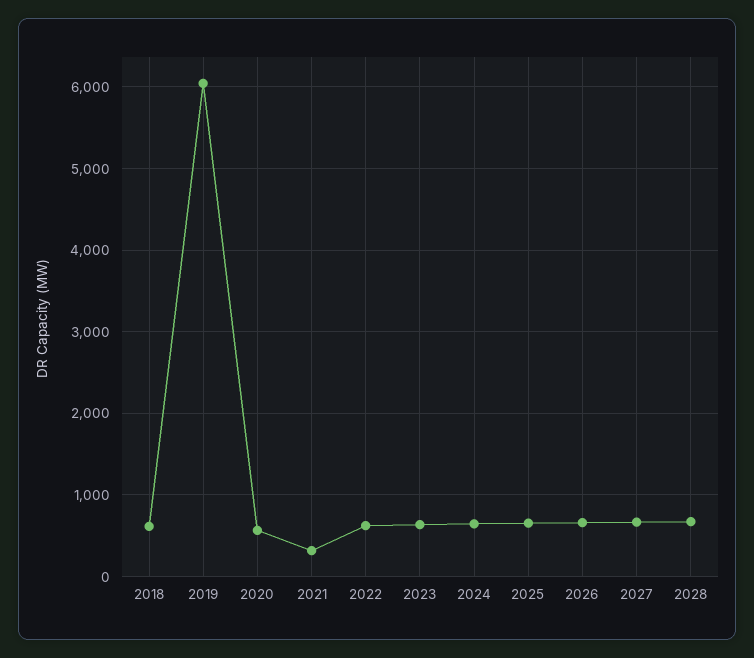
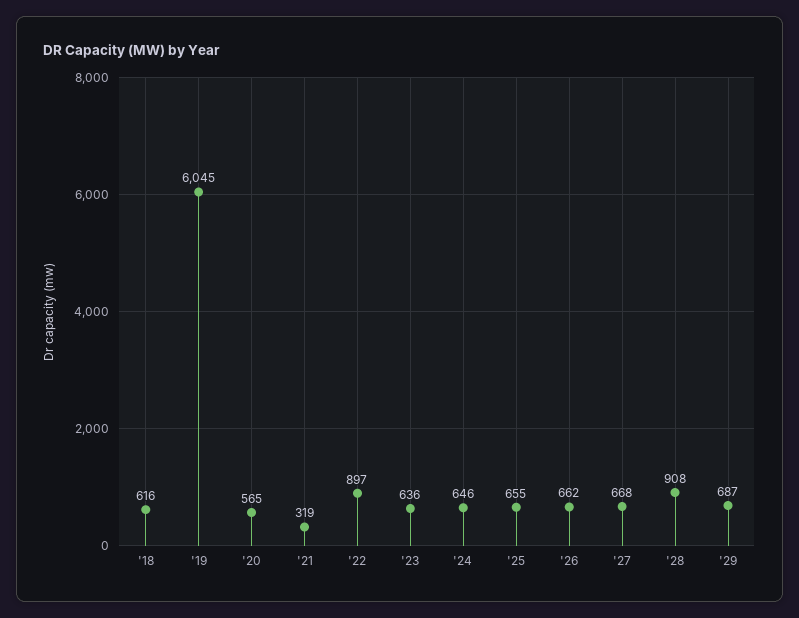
2022: 600 -> 897
2028: 700 -> 908
'29: none -> 687

